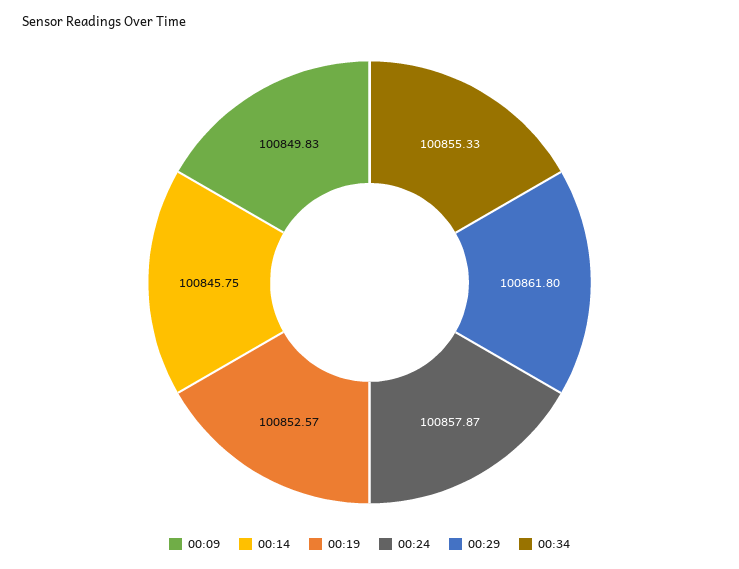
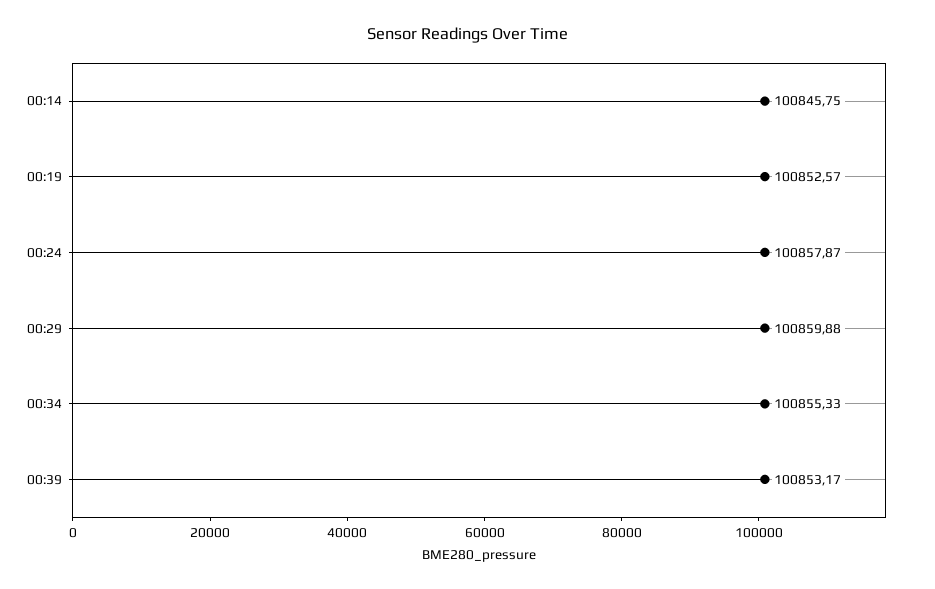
00:09: 100849.83 -> none
00:29: 100861.8 -> 100859.88
00:39: none -> 100853.17

